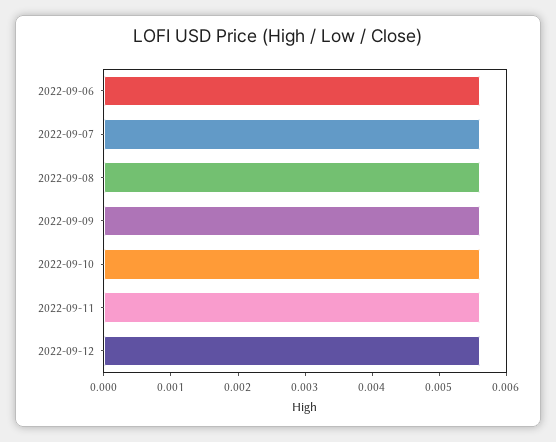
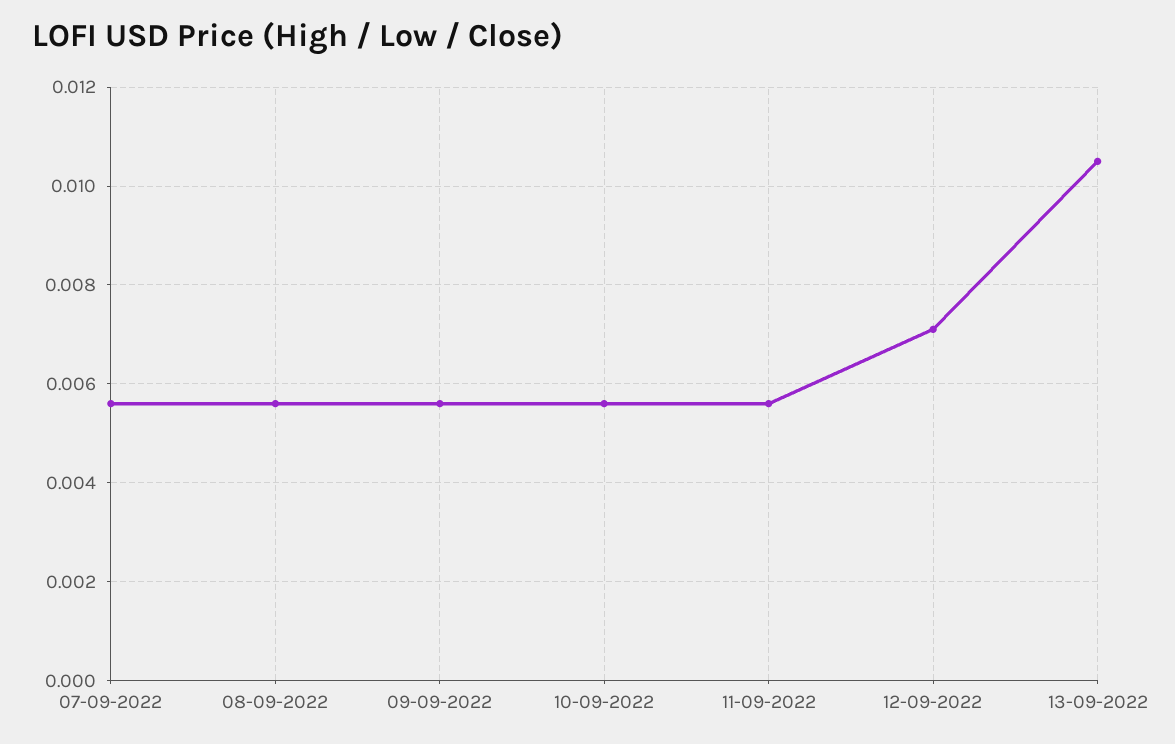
2022-09-06: 0.0055 -> none
2022-09-12: 0.0055 -> 0.007
13-09-2022: none -> 0.0105

